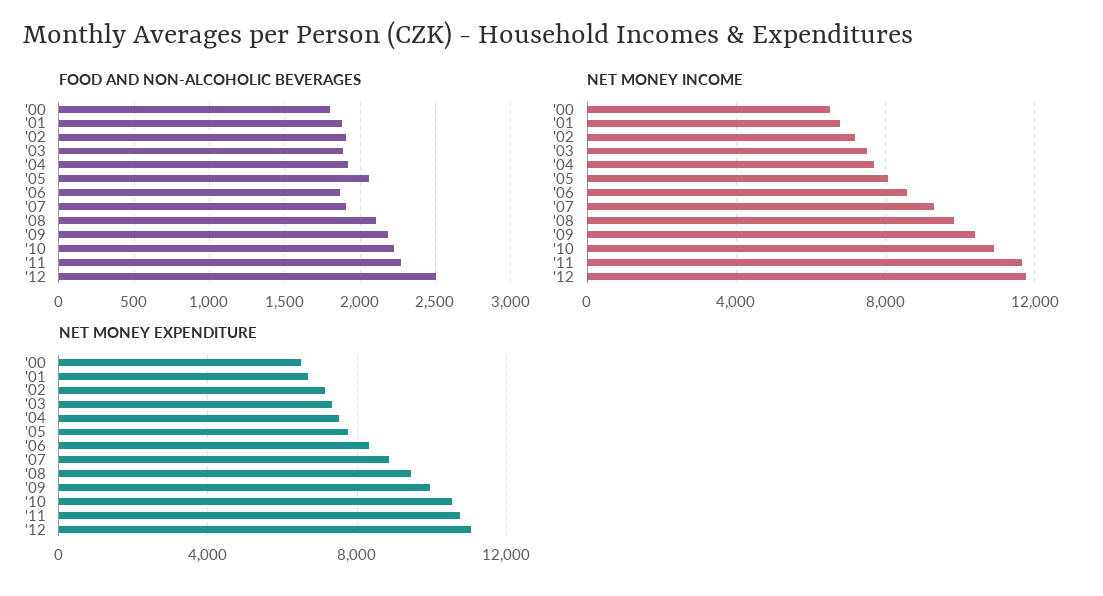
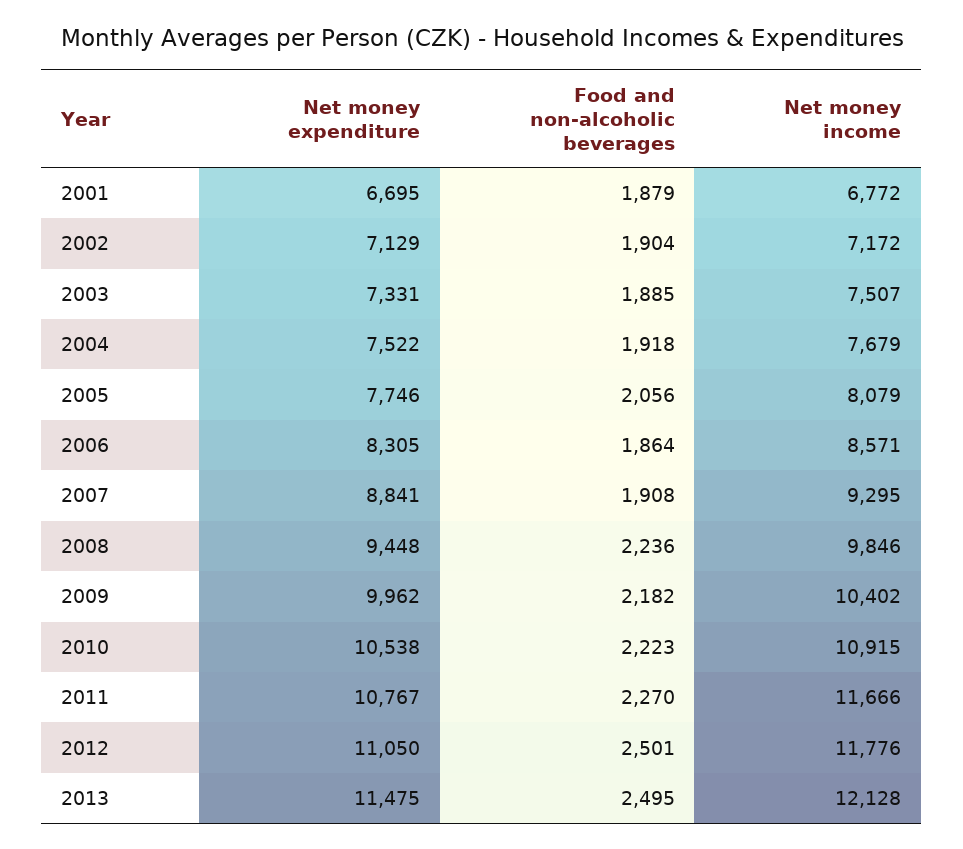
FOOD AND NON-ALCOHOLIC BEVERAGES, '00: 1800 -> none
FOOD AND NON-ALCOHOLIC BEVERAGES, '08: 2100 -> 2236
NET MONEY INCOME, '00: 6500 -> none
NET MONEY EXPENDITURE, '00: 6500 -> none
NET MONEY EXPENDITURE, 2013: none -> 11475
FOOD AND NON-ALCOHOLIC BEVERAGES, 2013: none -> 2495
NET MONEY INCOME, 2013: none -> 12128

